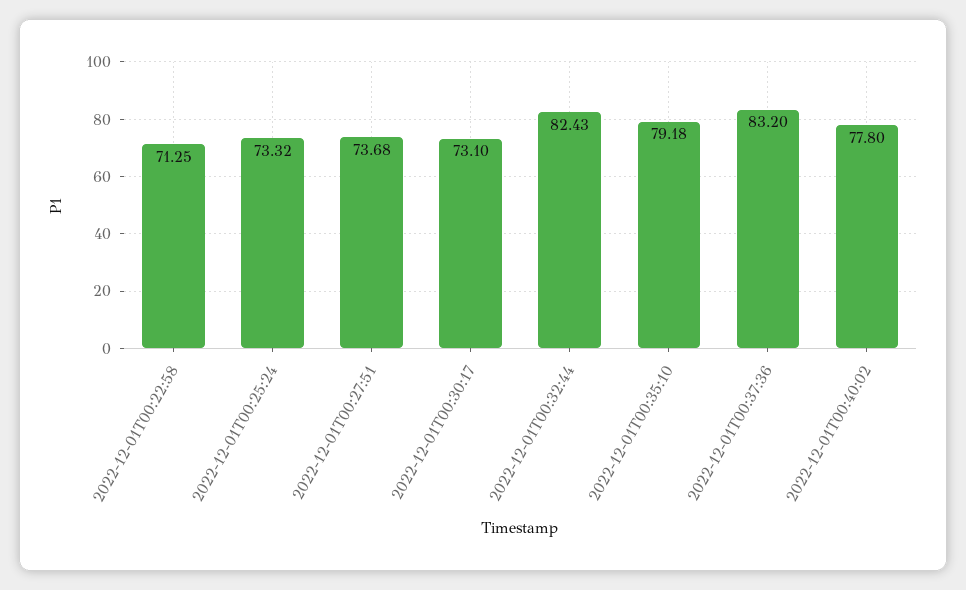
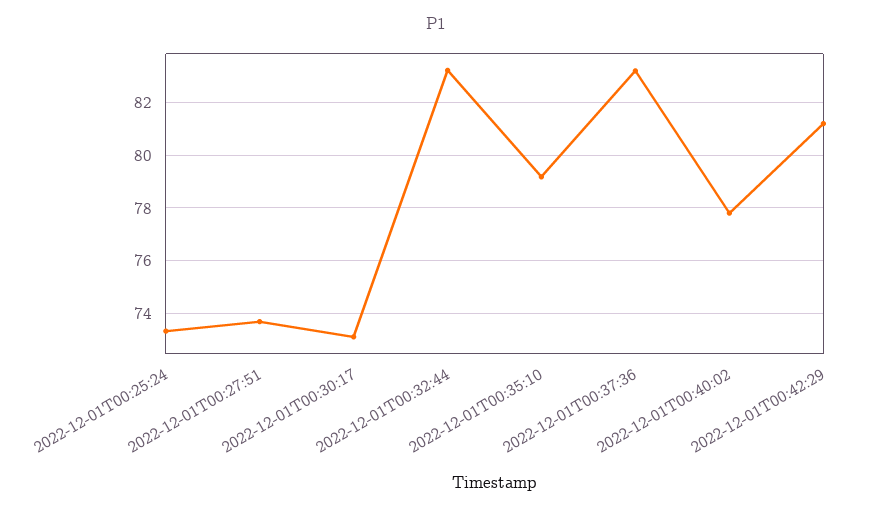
2022-12-01T00:22:58: 71.25 -> none
2022-12-01T00:32:44: 82.43 -> 83.25
2022-12-01T00:42:29: none -> 81.25

